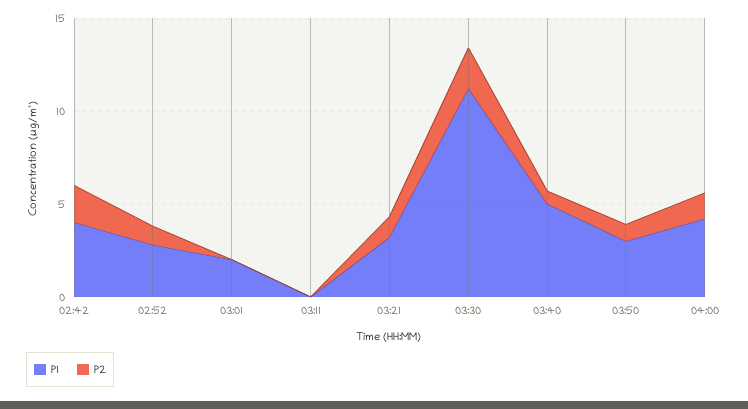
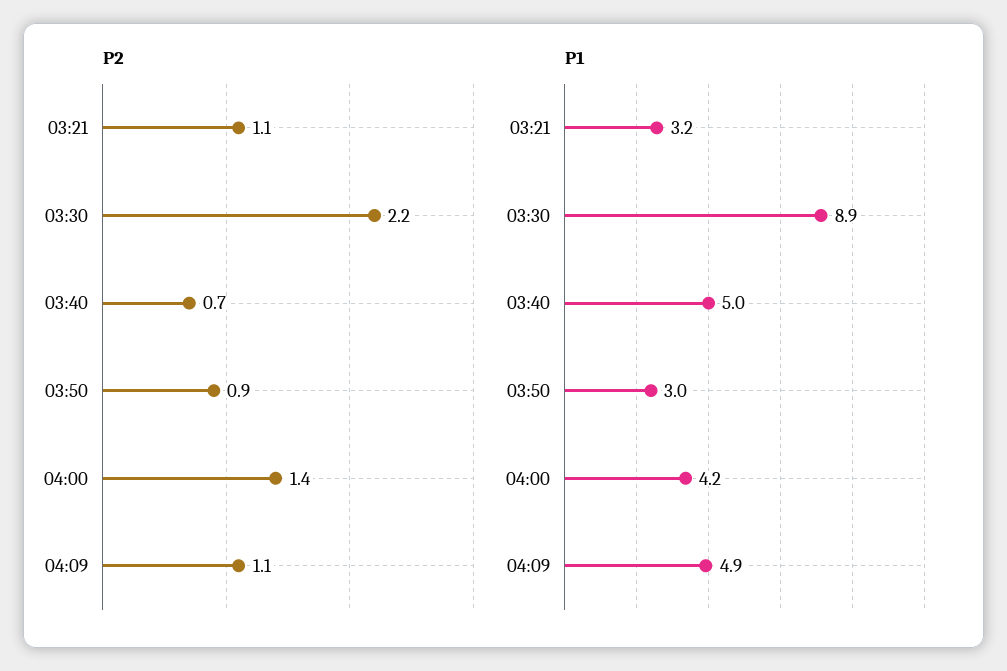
P1, 02:42: 4 -> none
P2, 02:42: 2 -> none
P1, 02:52: 3 -> none
P2, 02:52: 1 -> none
P1, 03:01: 2 -> none
P2, 03:01: 0 -> none
P1, 03:11: 0 -> none
P2, 03:11: 0 -> none
P1, 03:30: 11 -> 8.9
P2, 04:09: none -> 1.1
P1, 04:09: none -> 4.9

